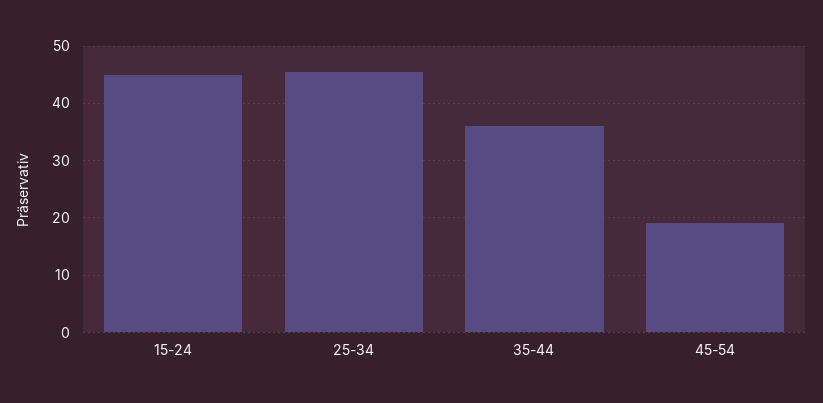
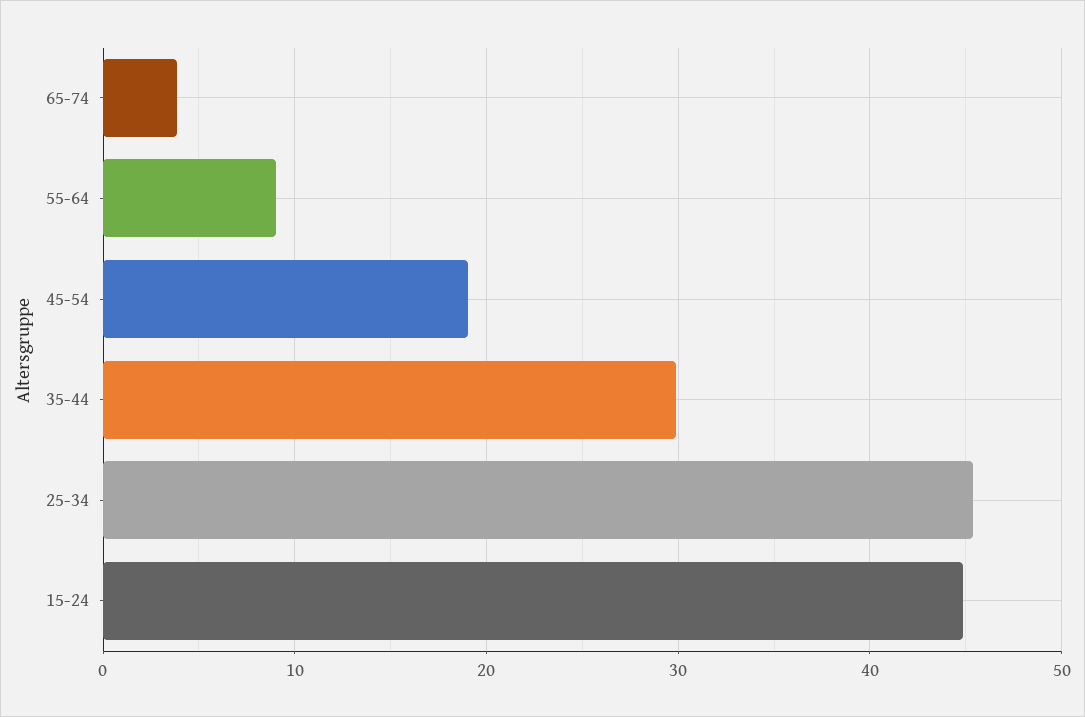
35-44: 36 -> 30
65-74: none -> 4
55-64: none -> 9

